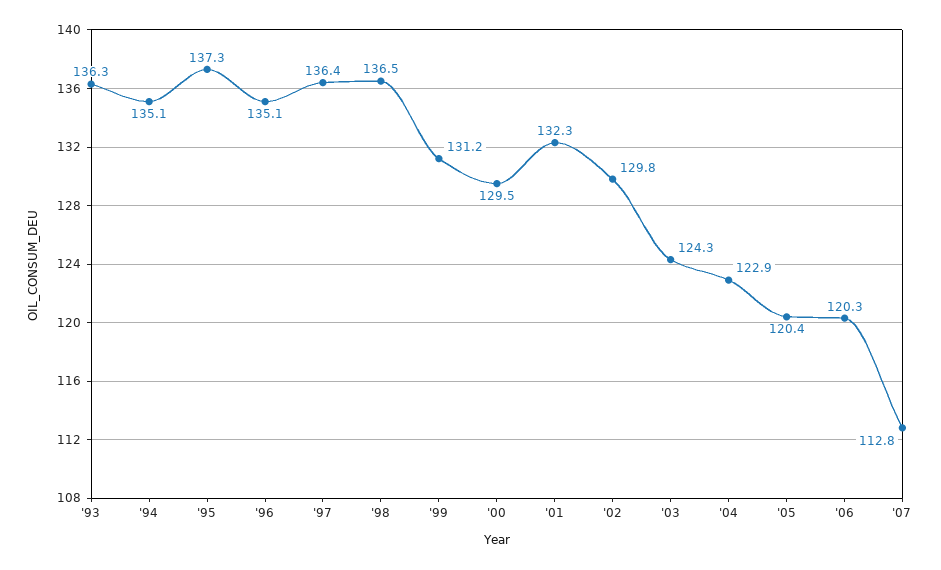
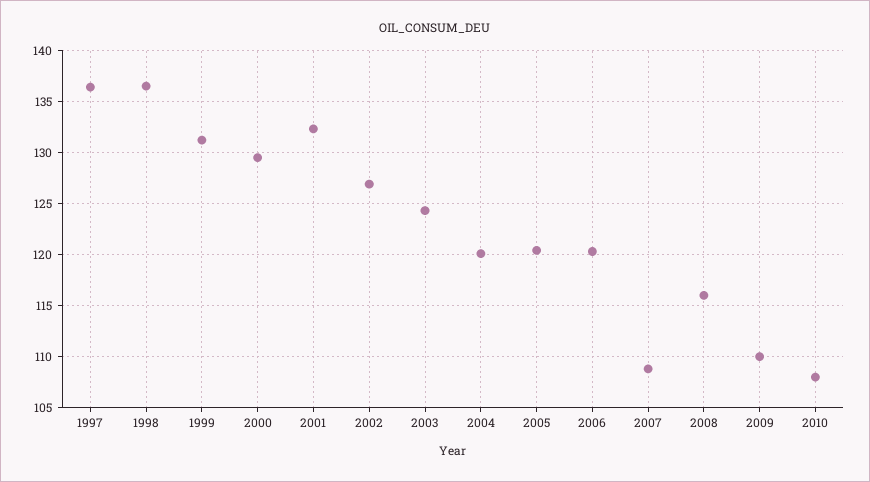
'93: 136.3 -> none
'94: 135.1 -> none
'95: 137.3 -> none
'96: 135.1 -> none
'02: 129.8 -> 127
'04: 122.9 -> 120
'07: 112.8 -> 109
2008: none -> 116
2009: none -> 110
2010: none -> 108

